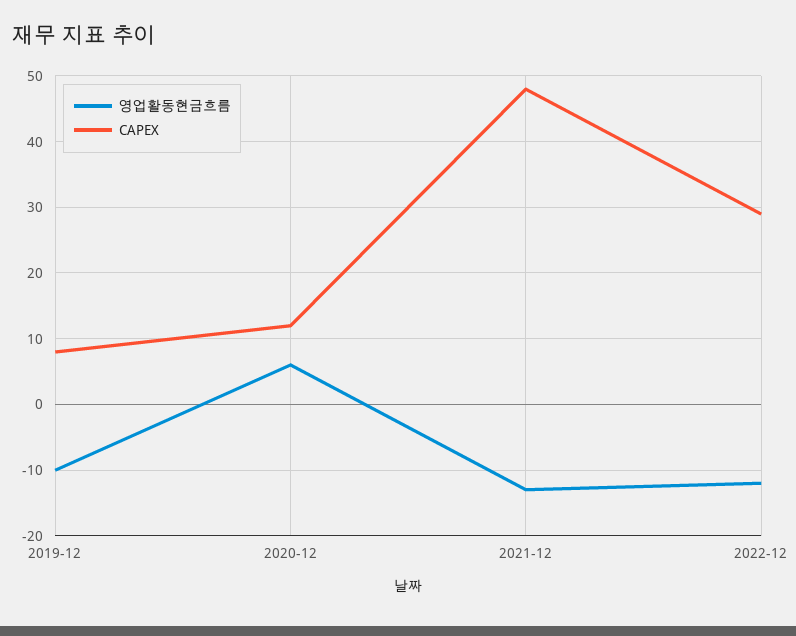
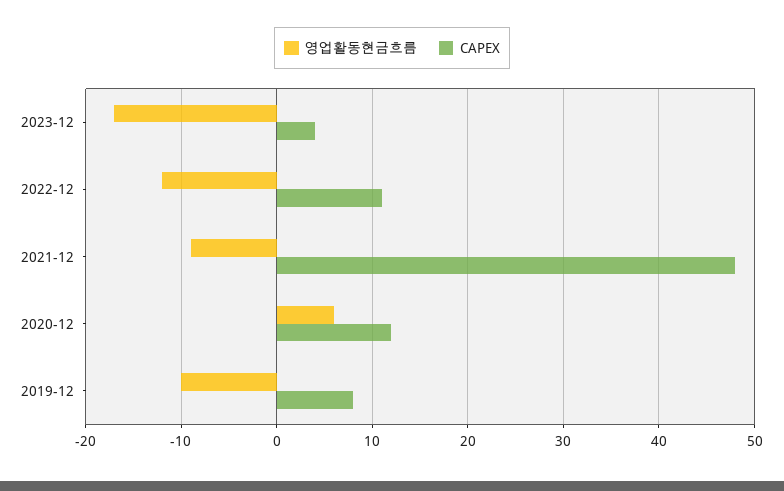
영업활동현금흐름, 2021-12: -13 -> -9
CAPEX, 2022-12: 29 -> 11
영업활동현금흐름, 2023-12: none -> -17
CAPEX, 2023-12: none -> 4

